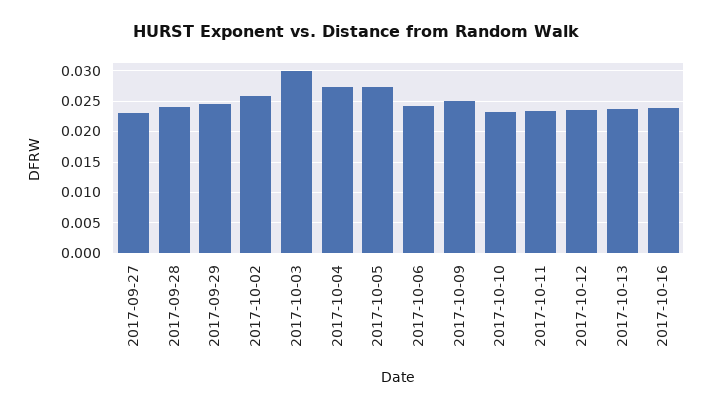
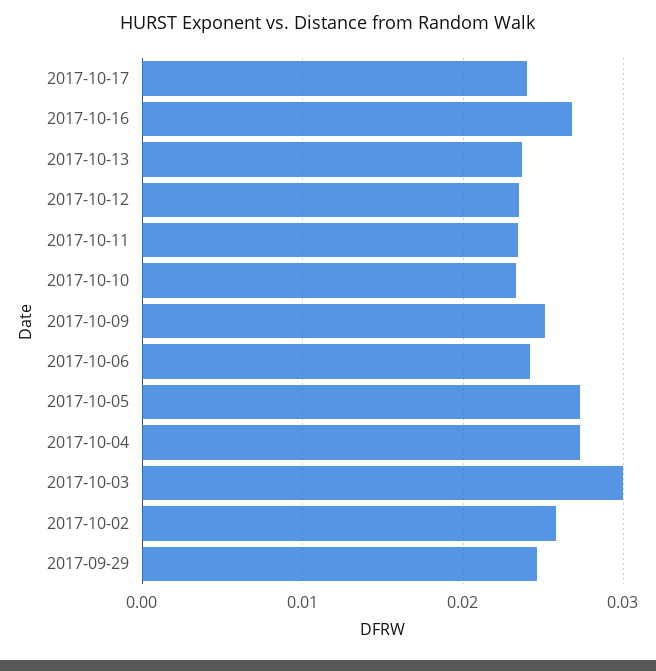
2017-09-27: 0.023 -> none
2017-09-28: 0.024 -> none
2017-10-16: 0.024 -> 0.027
2017-10-17: none -> 0.024

